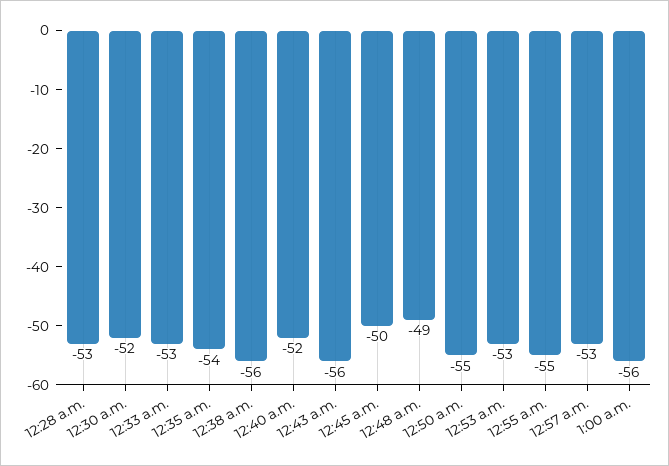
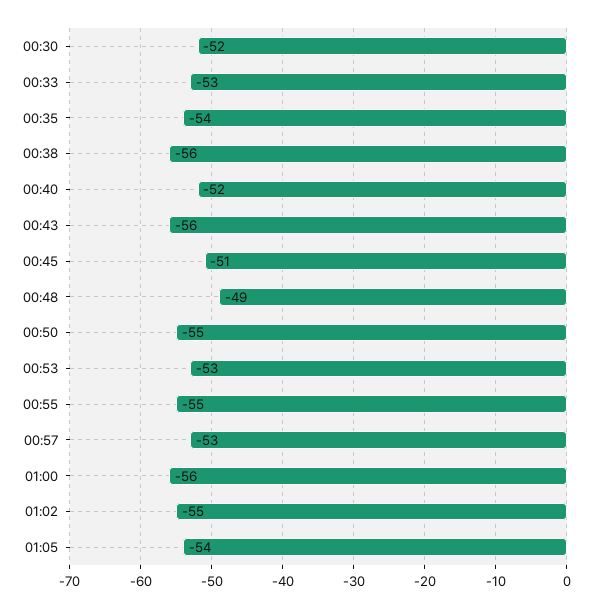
12:28 a.m.: -53 -> none
12:45 a.m.: -50 -> -51
01:02: none -> -55
01:05: none -> -54

